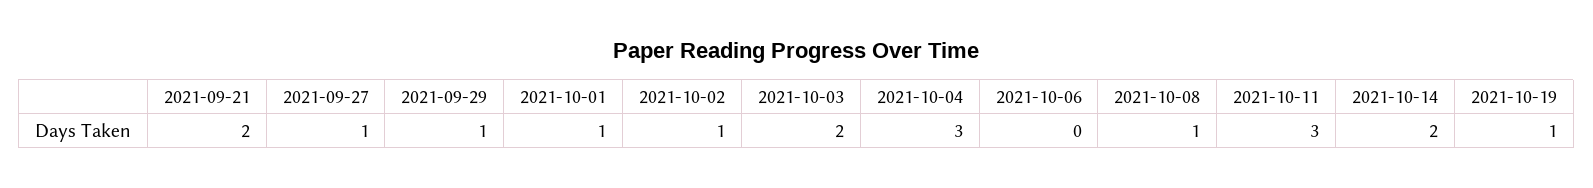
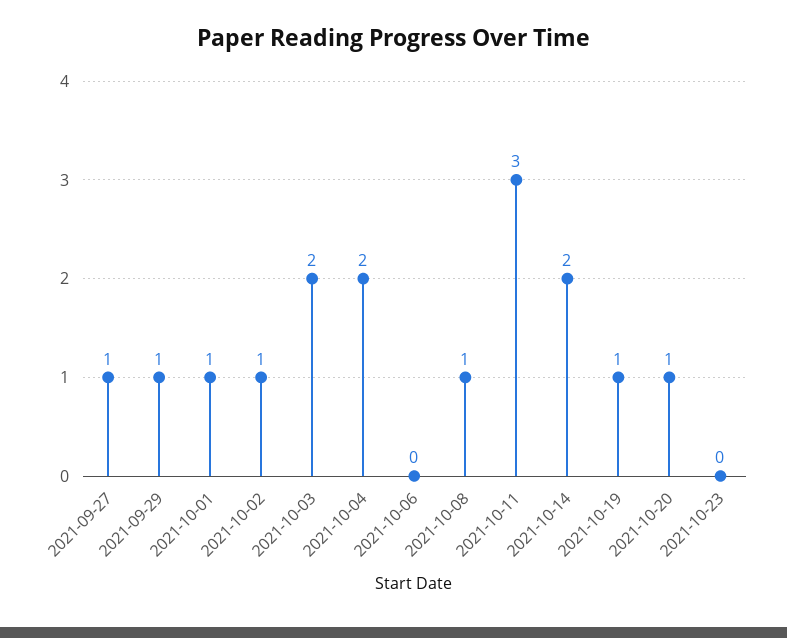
2021-09-21: 2 -> none
2021-10-04: 3 -> 2
2021-10-20: none -> 1
2021-10-23: none -> 0

